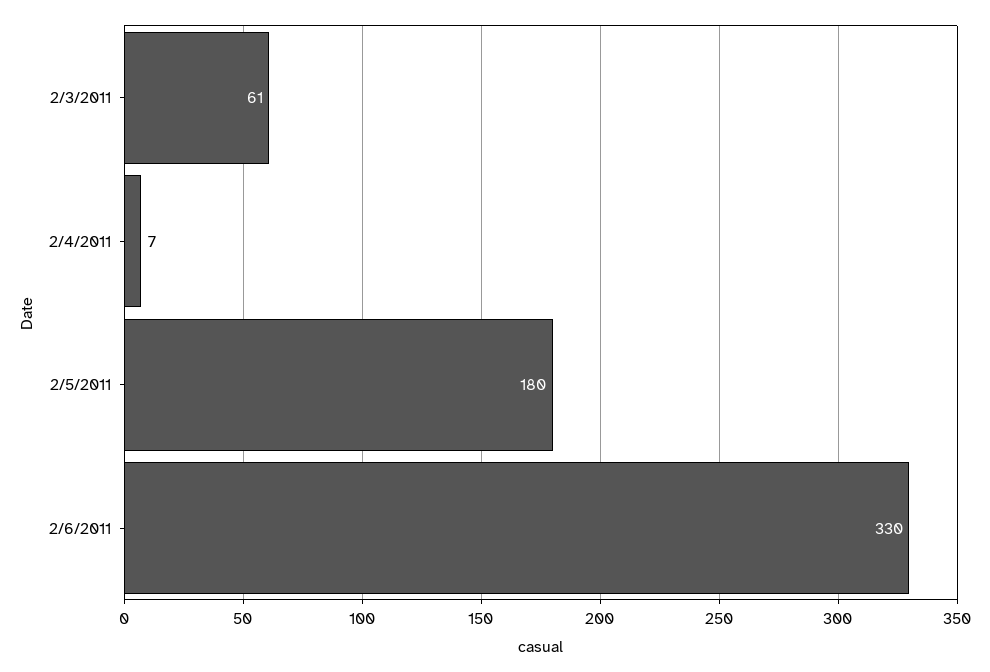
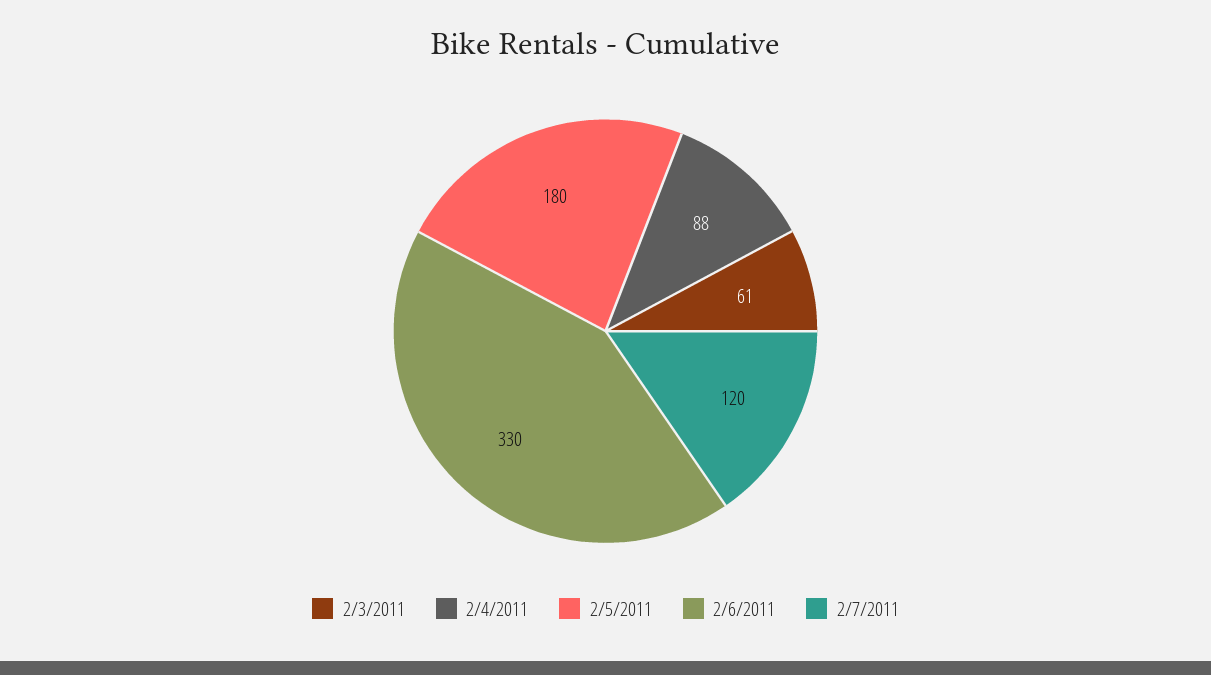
2/4/2011: 7 -> 88
2/7/2011: none -> 120

